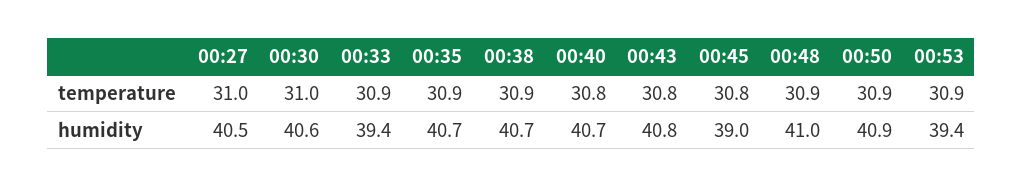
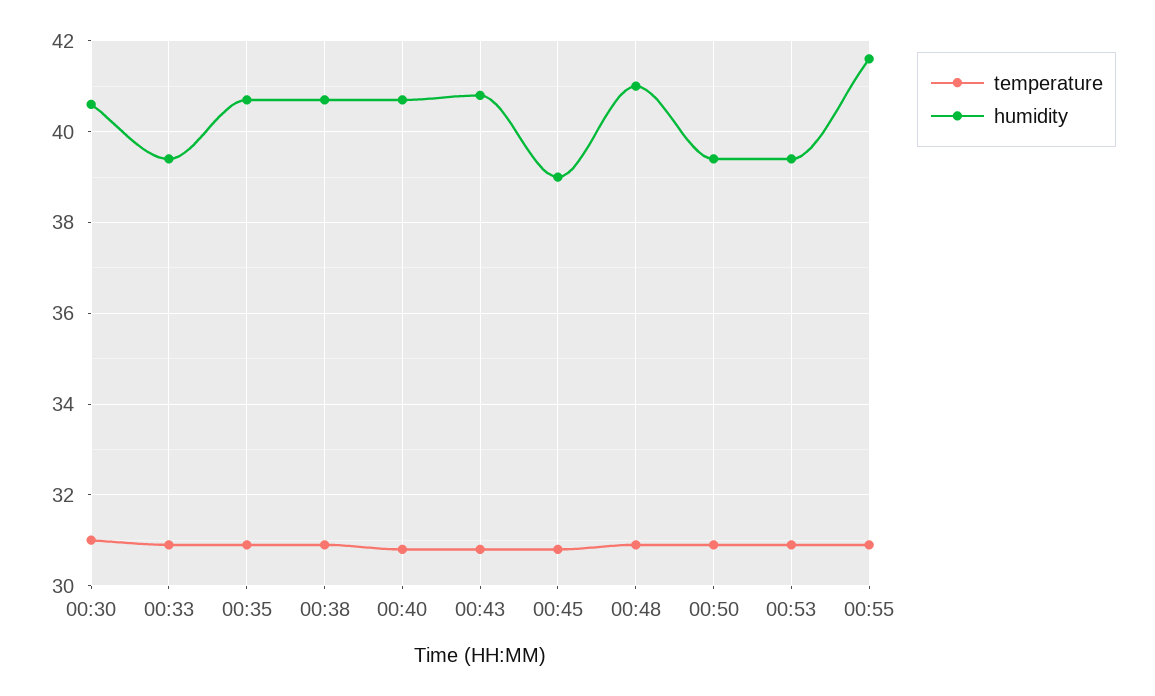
temperature, 00:27: 31 -> none
humidity, 00:27: 40.5 -> none
humidity, 00:50: 40.9 -> 39.5
temperature, 00:55: none -> 31
humidity, 00:55: none -> 41.5

